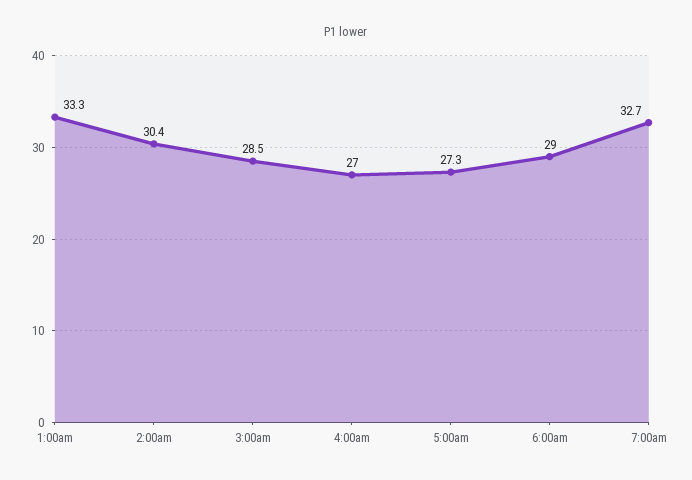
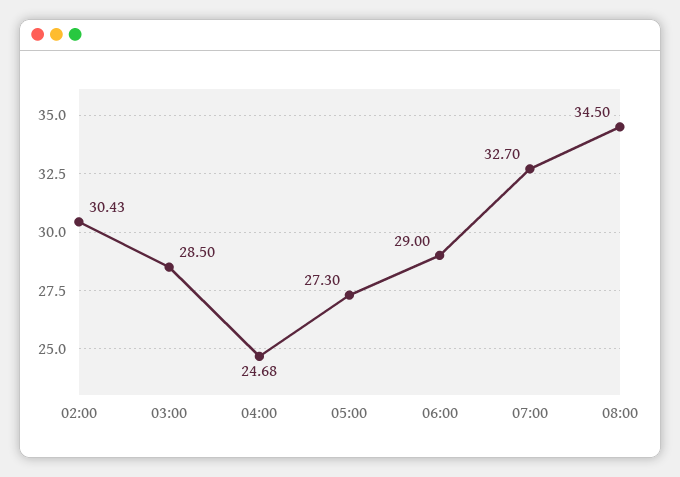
1:00am: 33.3 -> none
4:00am: 27 -> 24.68
08:00: none -> 34.5

